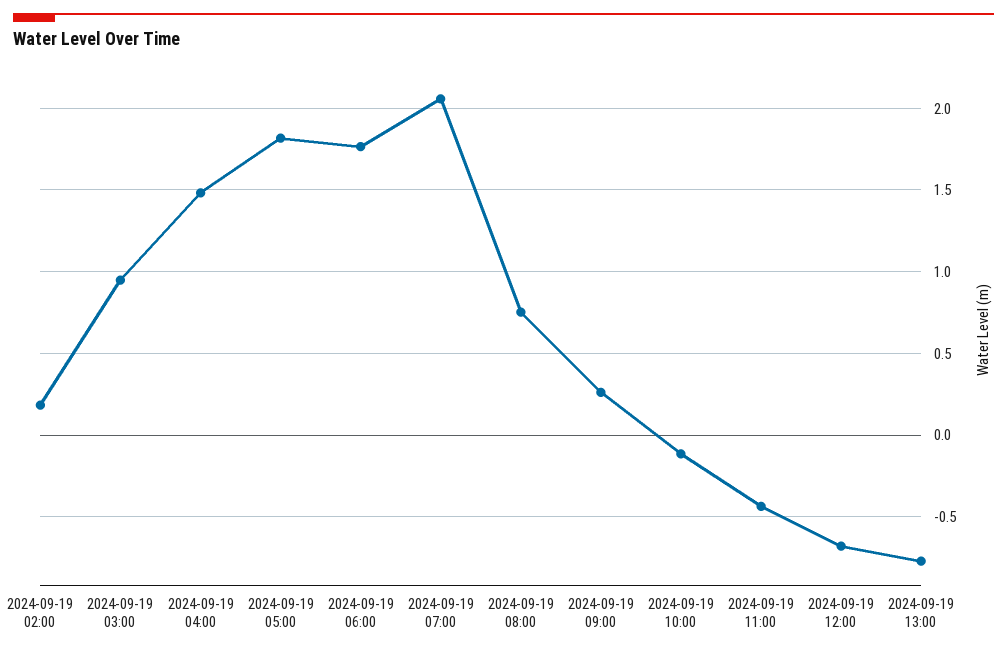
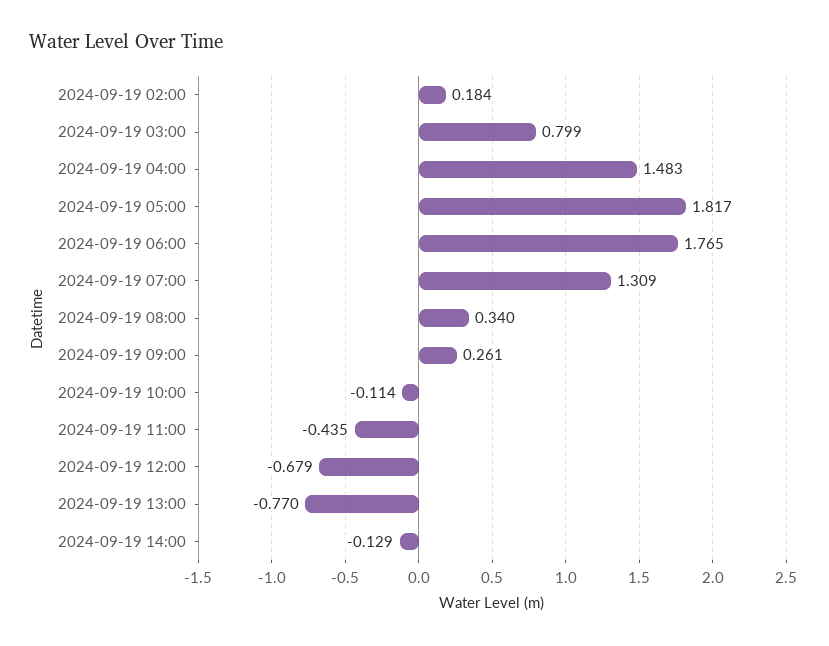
2024-09-19 03:00: 0.95 -> 0.799
2024-09-19 07:00: 2.05 -> 1.309
2024-09-19 08:00: 0.75 -> 0.34
2024-09-19 14:00: none -> -0.129

